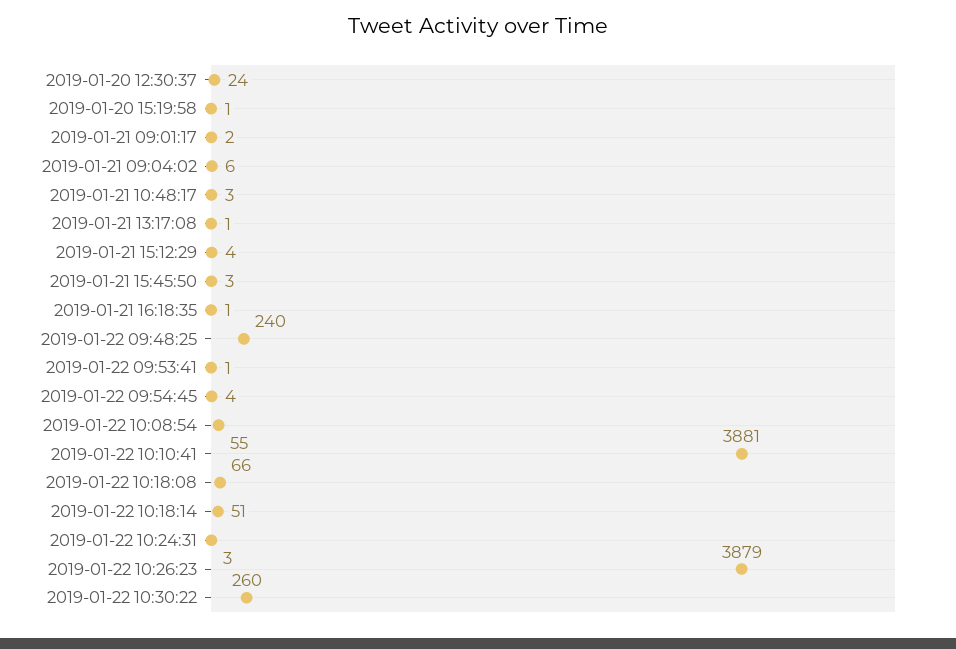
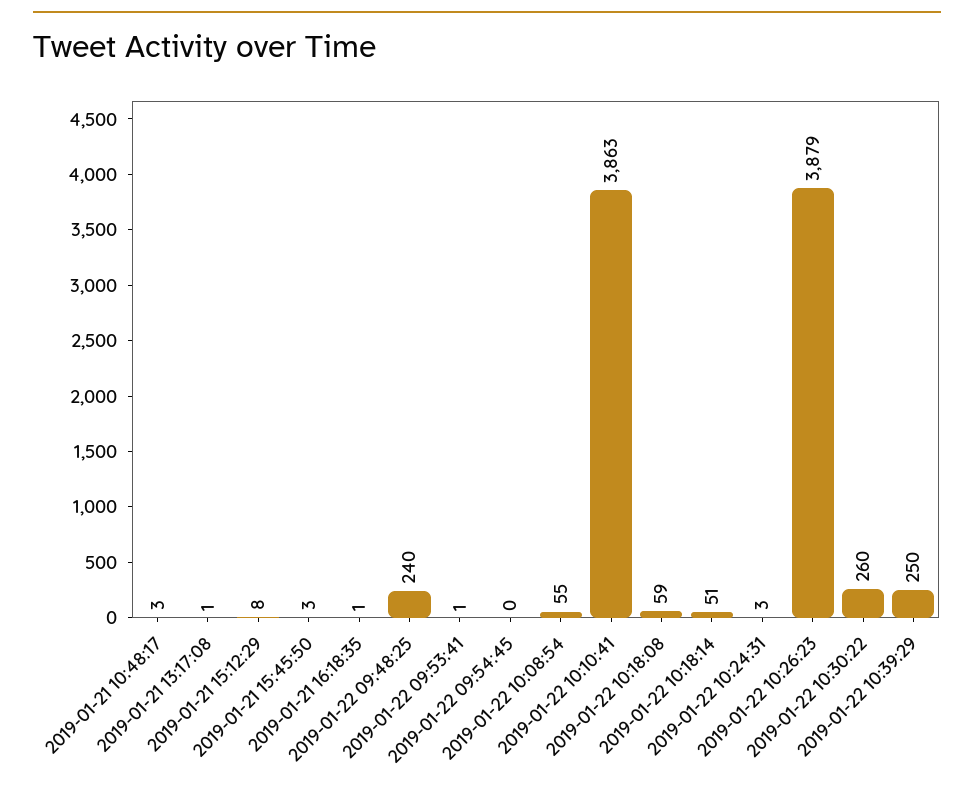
2019-01-20 12:30:37: 24 -> none
2019-01-20 15:19:58: 1 -> none
2019-01-21 09:01:17: 2 -> none
2019-01-21 09:04:02: 6 -> none
2019-01-21 15:12:29: 4 -> 8
2019-01-22 09:54:45: 4 -> 0
2019-01-22 10:10:41: 3881 -> 3863
2019-01-22 10:18:08: 66 -> 59
2019-01-22 10:39:29: none -> 250

